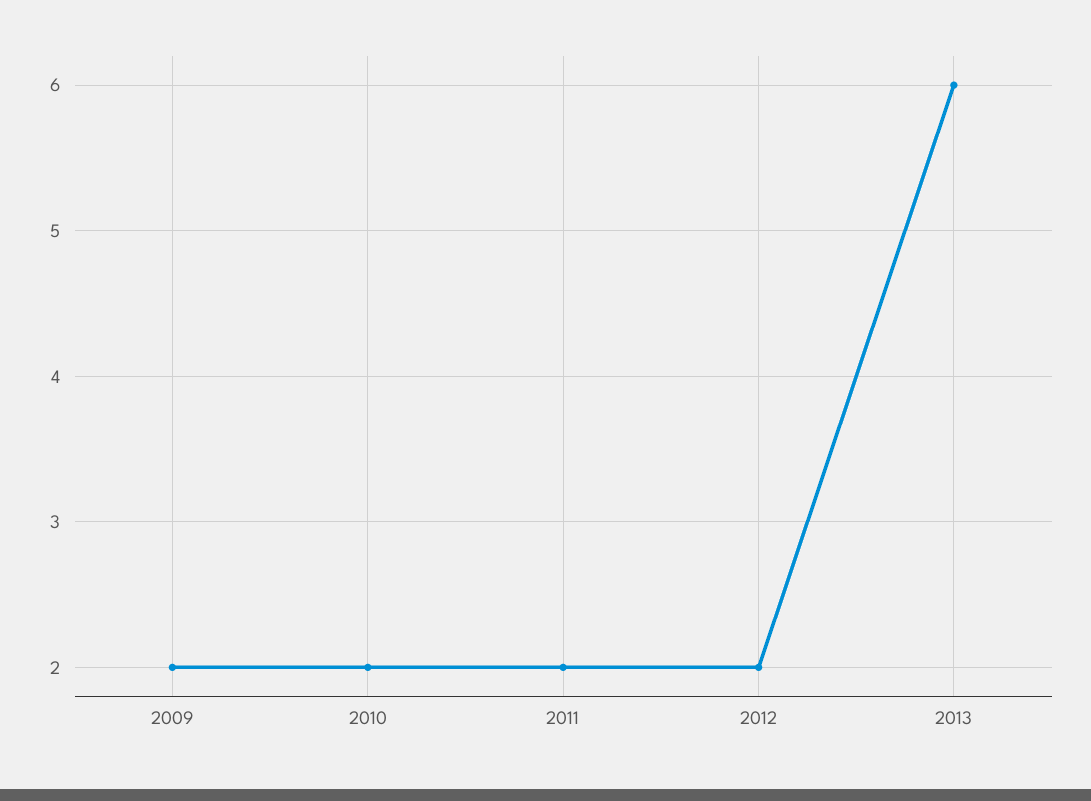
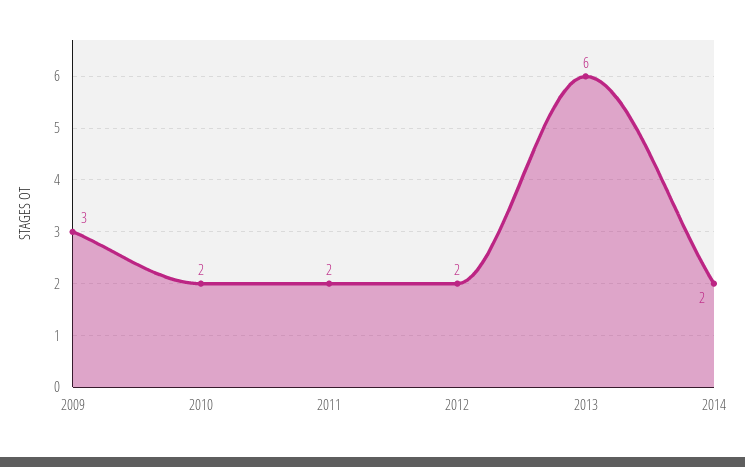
2009: 2 -> 3
2014: none -> 2

